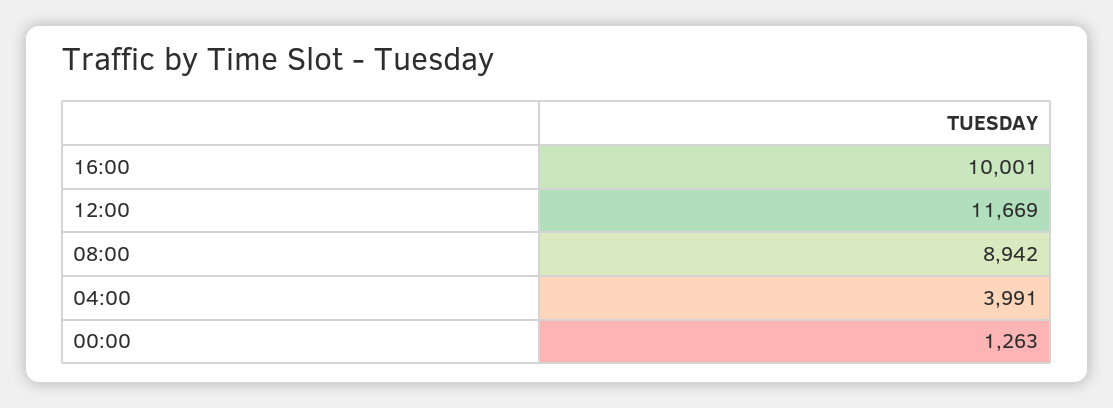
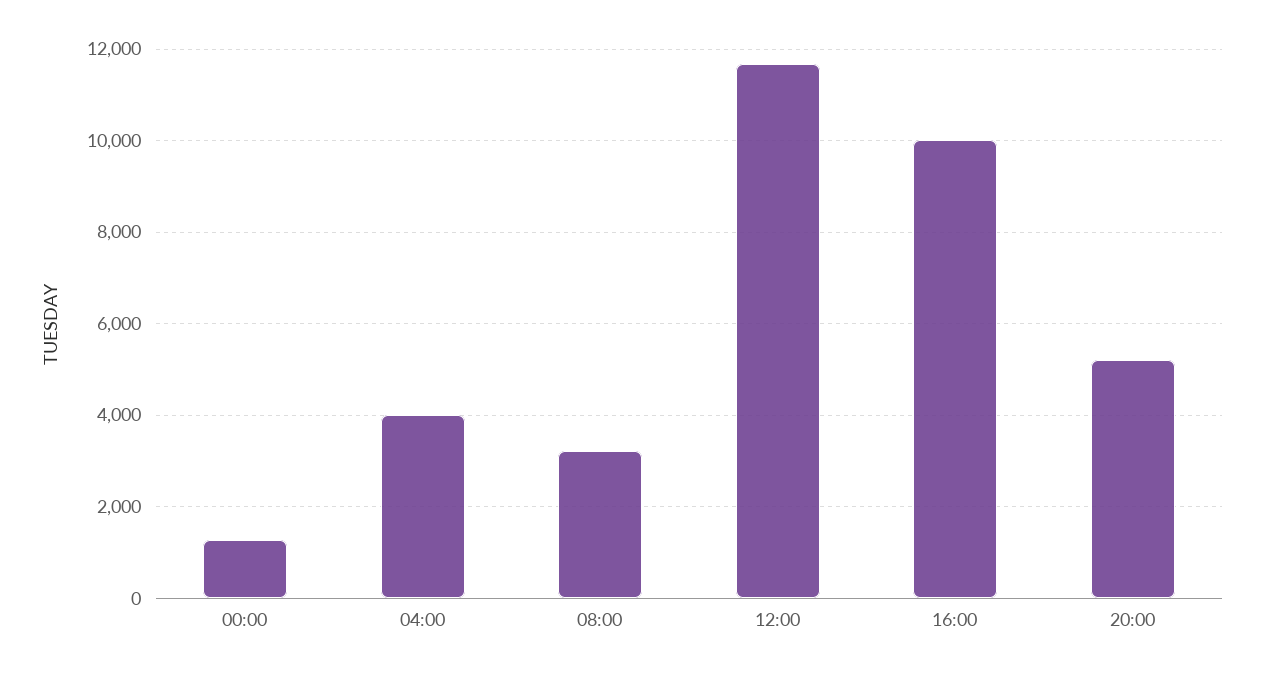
08:00: 8942 -> 3200
20:00: none -> 5200

